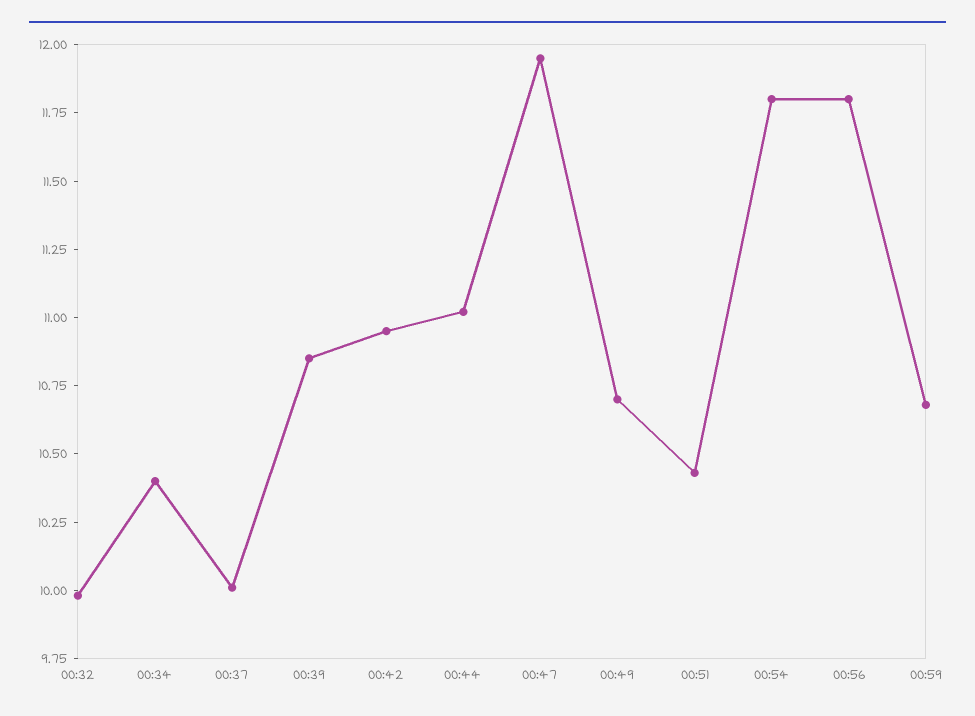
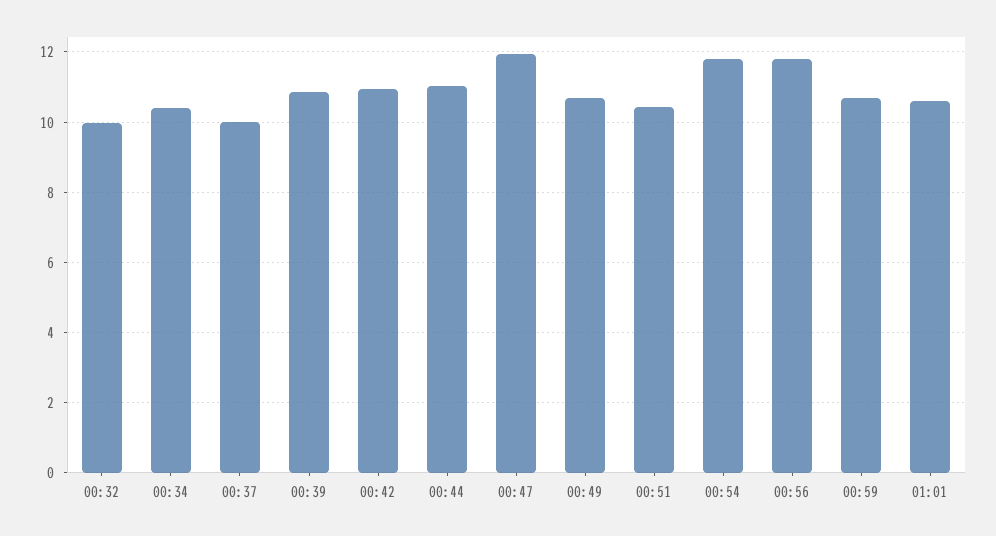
01:01: none -> 10.6

